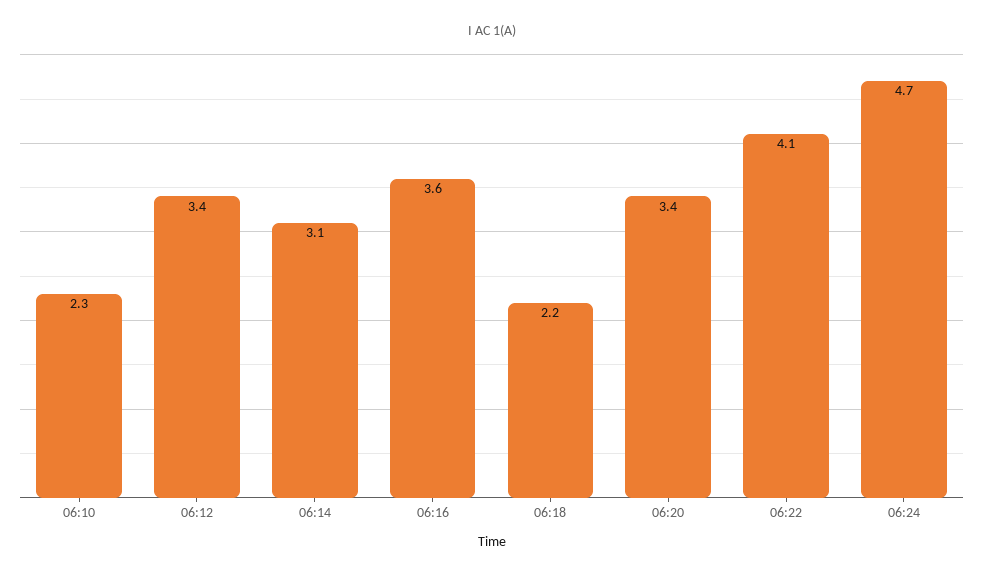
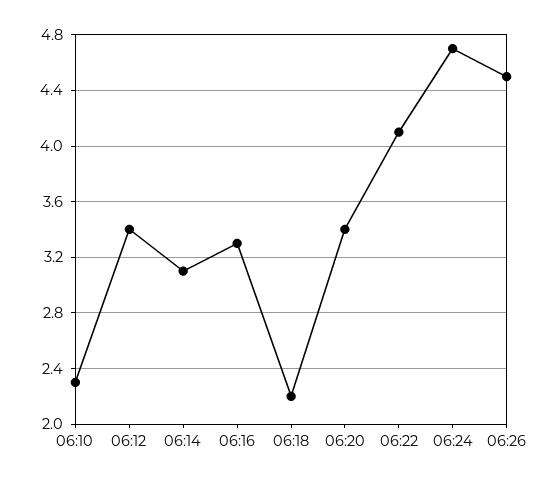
06:16: 3.6 -> 3.3
06:26: none -> 4.5

